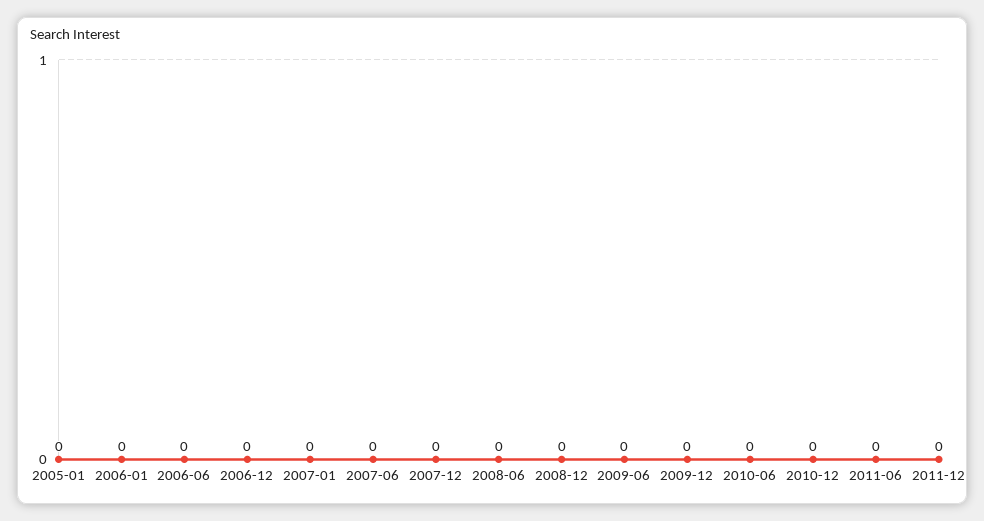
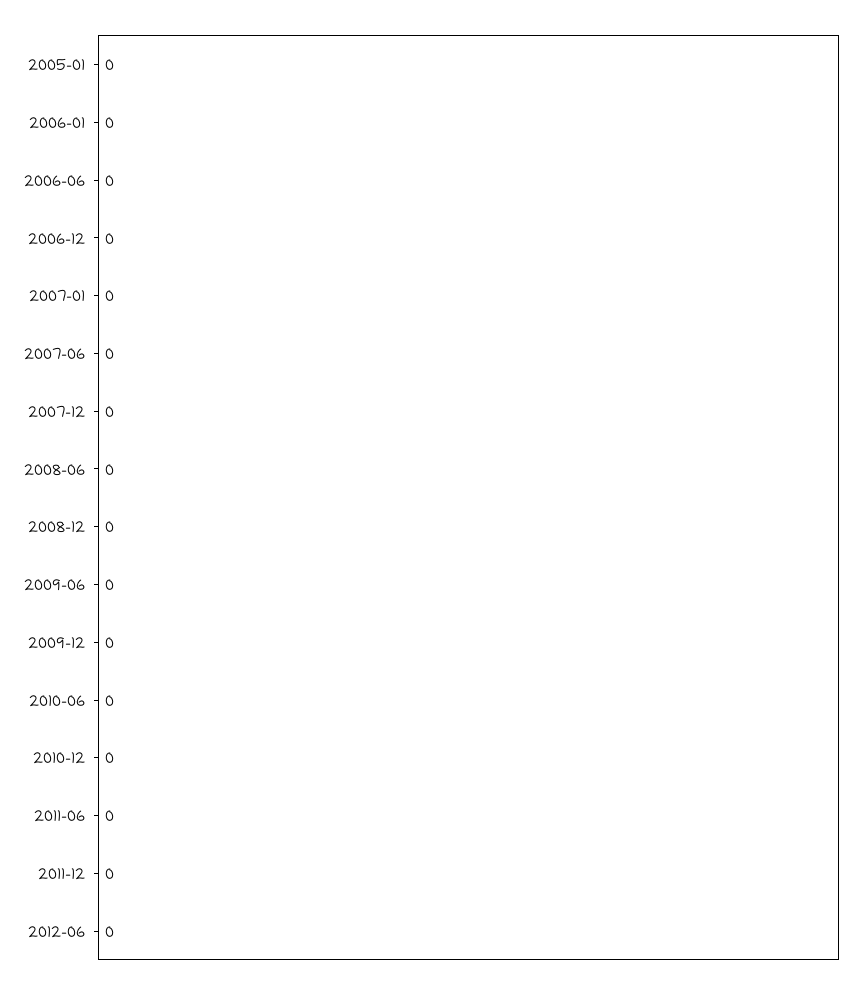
2012-06: none -> 0

